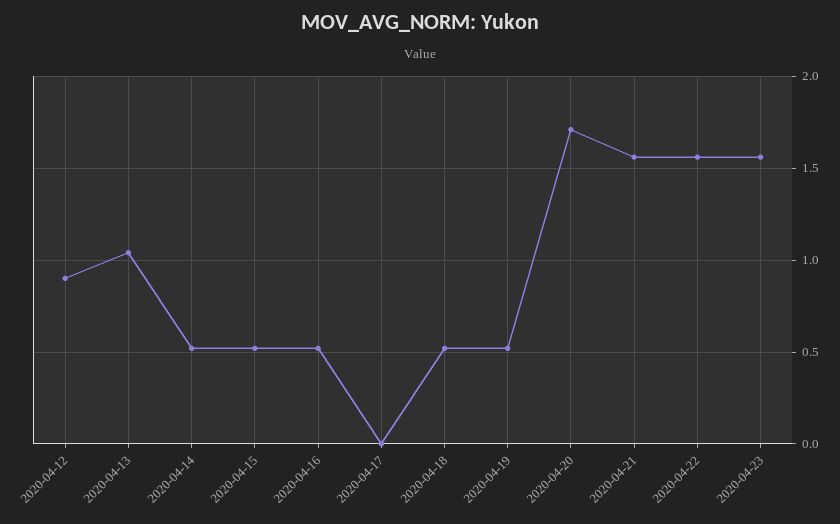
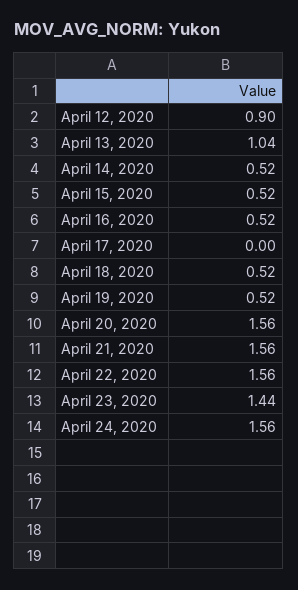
2020-04-20: 1.7 -> 1.56
2020-04-23: 1.55 -> 1.44
April 24, 2020: none -> 1.56

